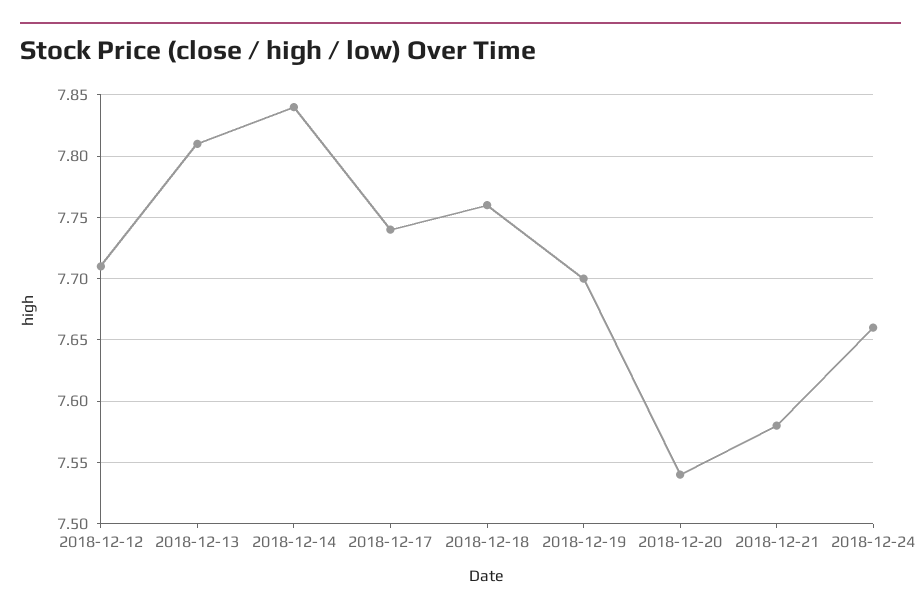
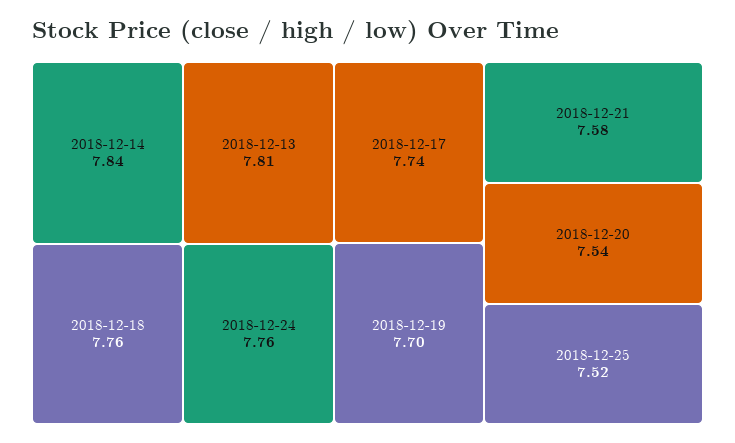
2018-12-12: 7.71 -> none
2018-12-24: 7.66 -> 7.76
2018-12-25: none -> 7.52

